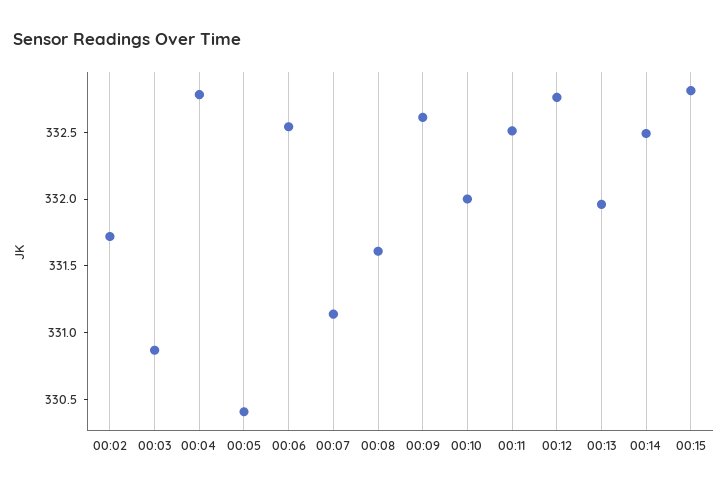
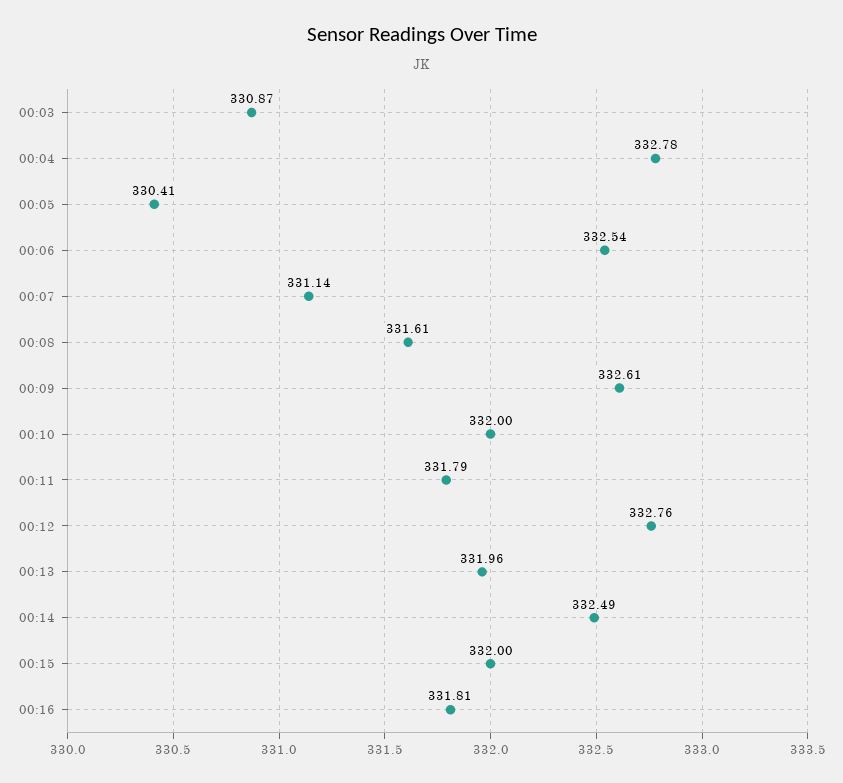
00:02: 331.7 -> none
00:11: 332.5 -> 331.79
00:15: 332.8 -> 332
00:16: none -> 331.81

